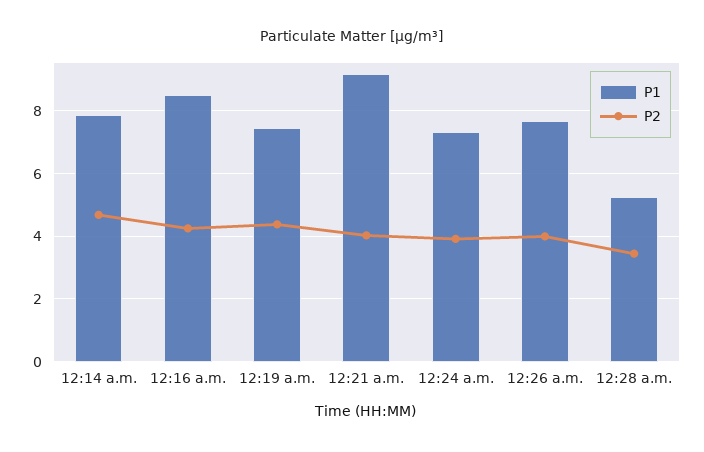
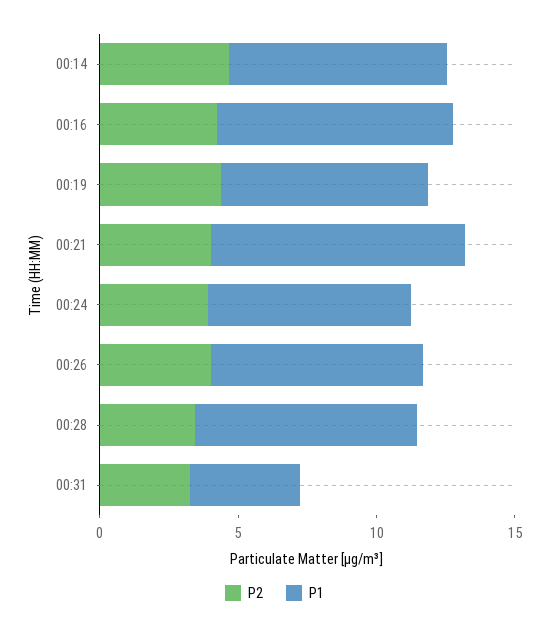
P1, 12:28 a.m.: 5.2 -> 8
P2, 00:31: none -> 3
P1, 00:31: none -> 4

